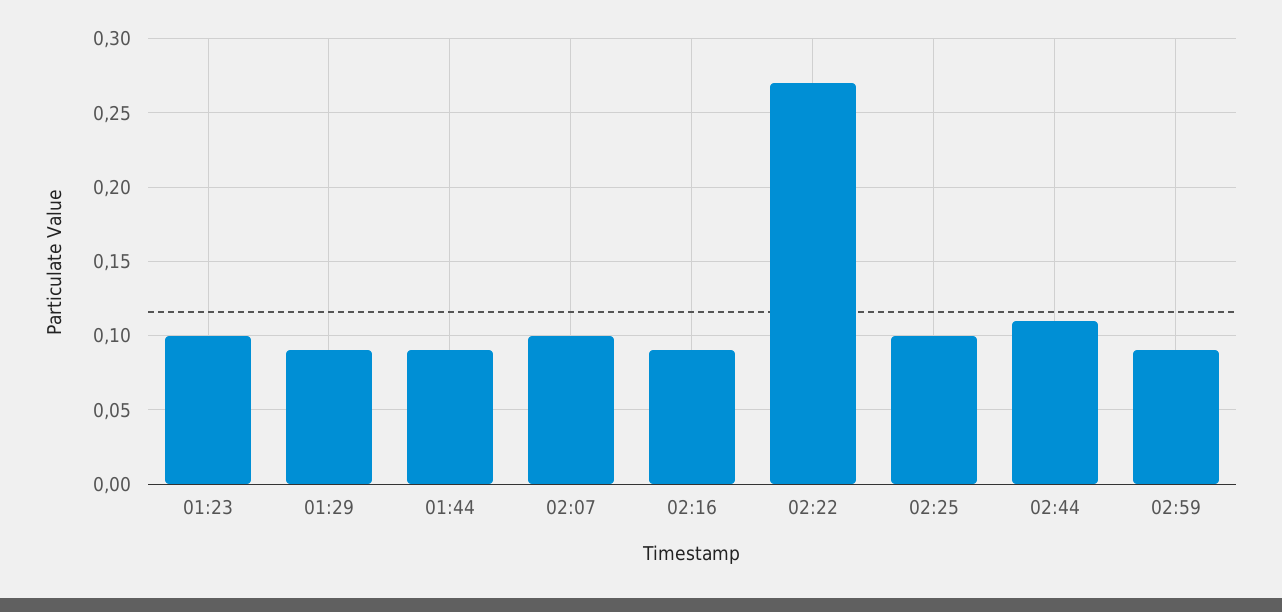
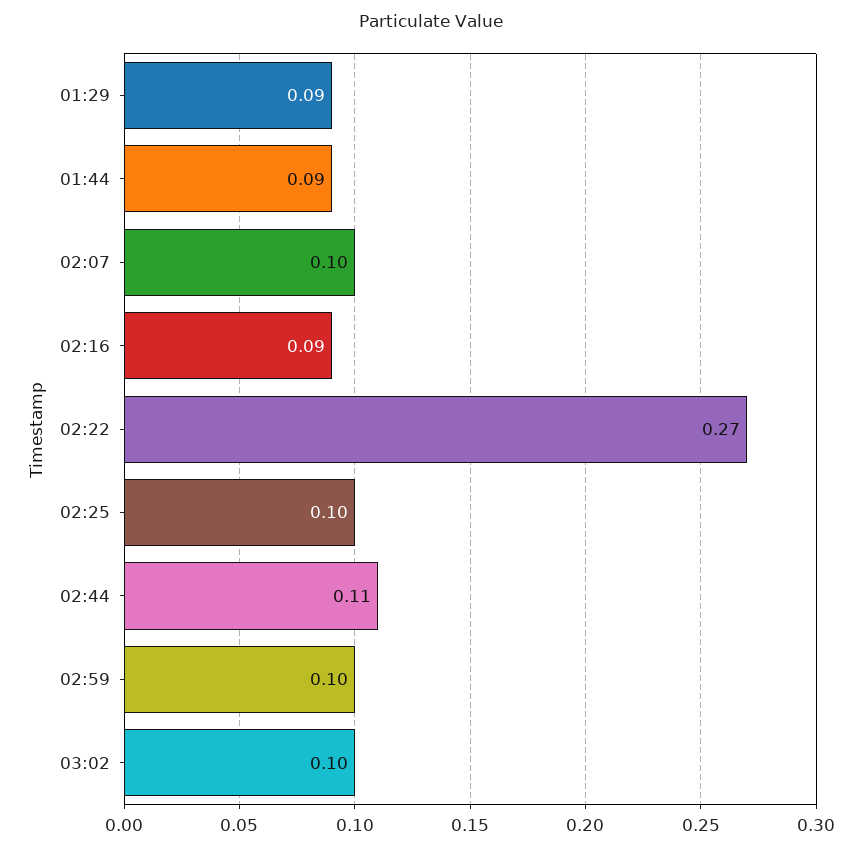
01:23: 0.1 -> none
02:59: 0.09 -> 0.1
03:02: none -> 0.1

